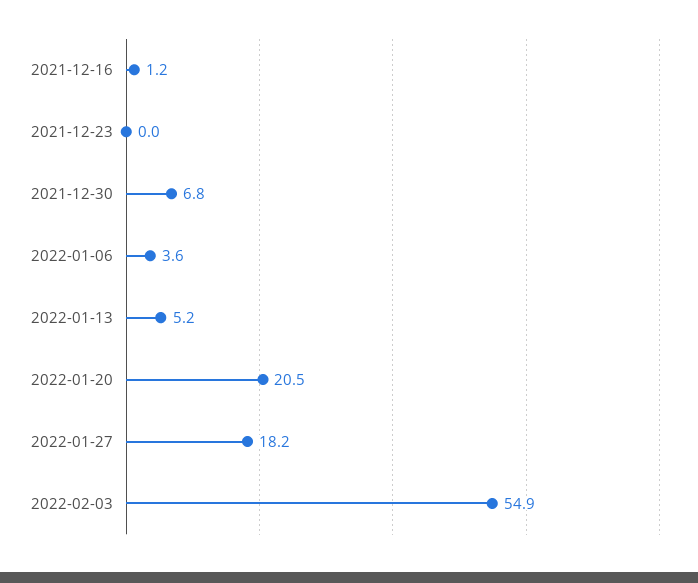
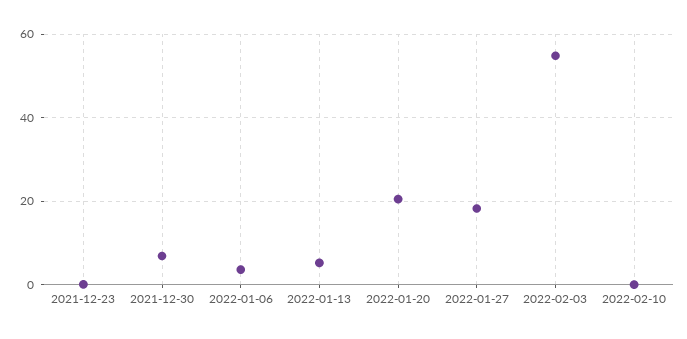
2021-12-16: 1.2 -> none
2022-02-10: none -> 0

